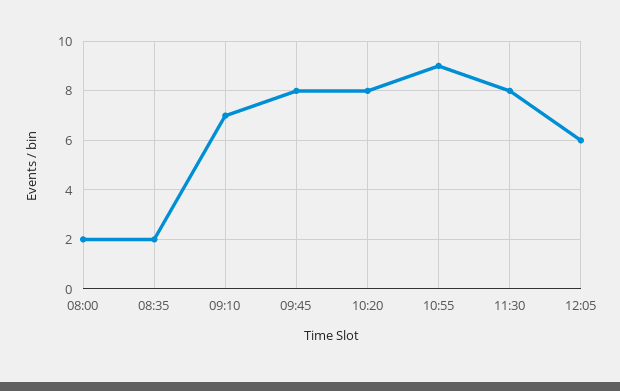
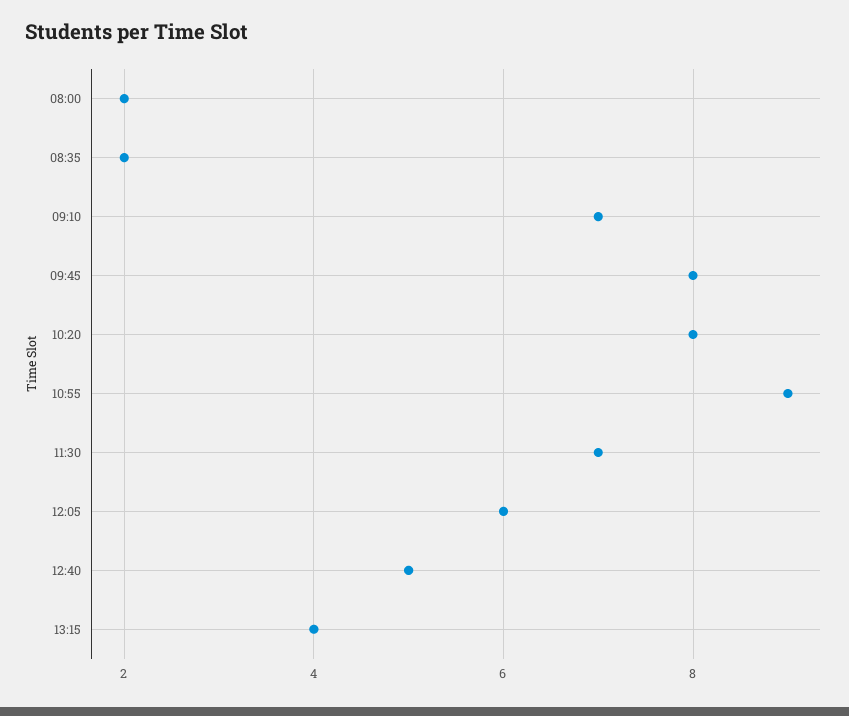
11:30: 8 -> 7
12:40: none -> 5
13:15: none -> 4

